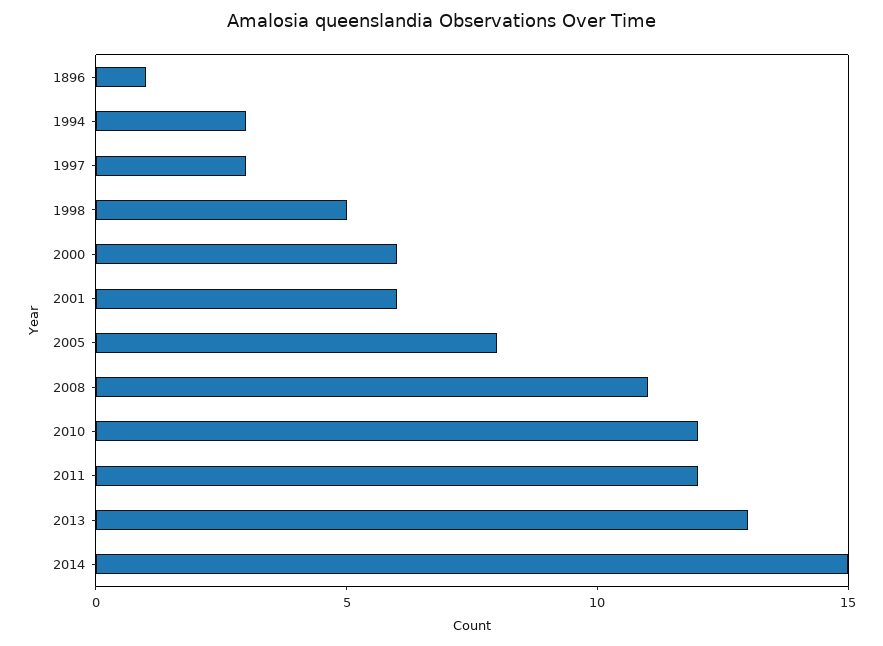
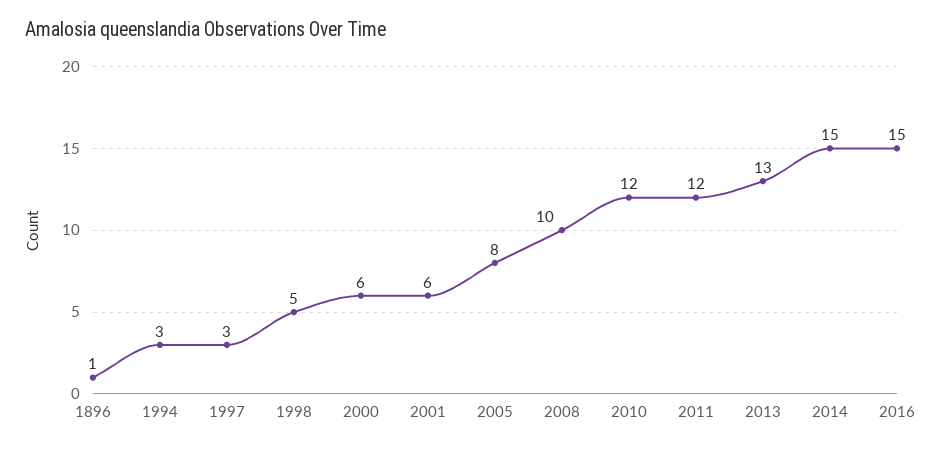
2008: 11 -> 10
2016: none -> 15

